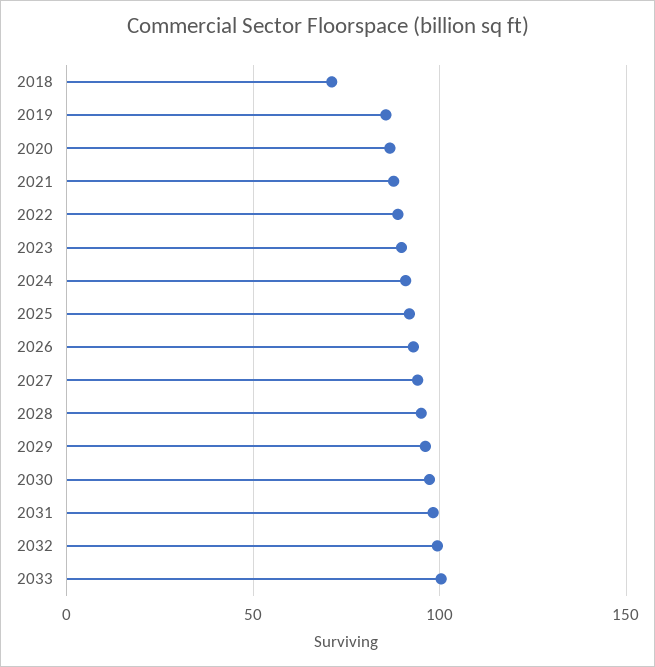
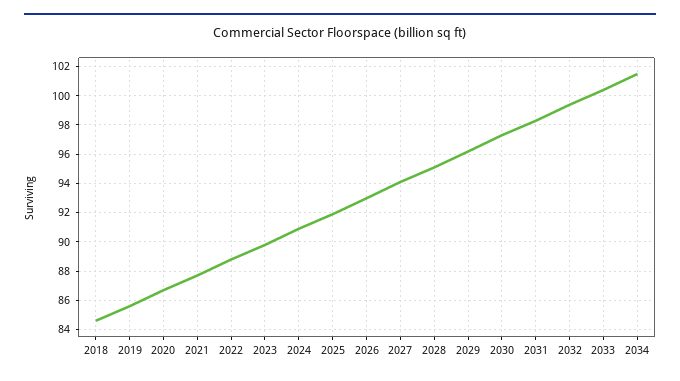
2018: 70 -> 84.5
2034: none -> 101.5

